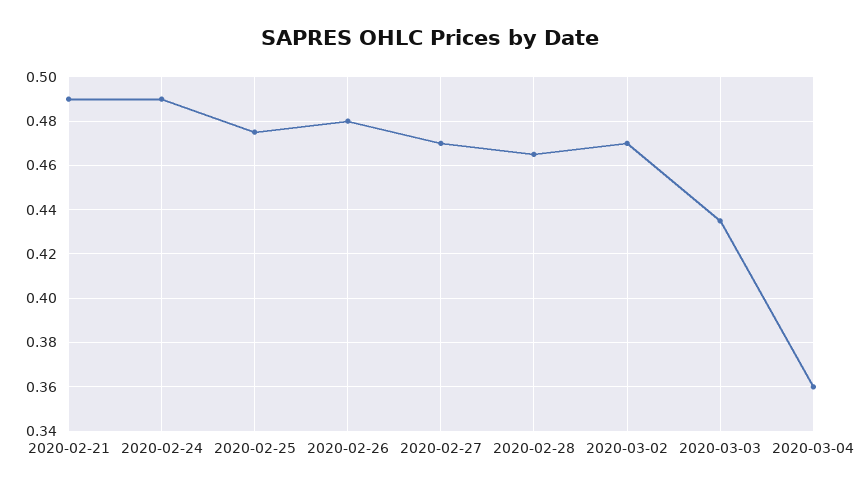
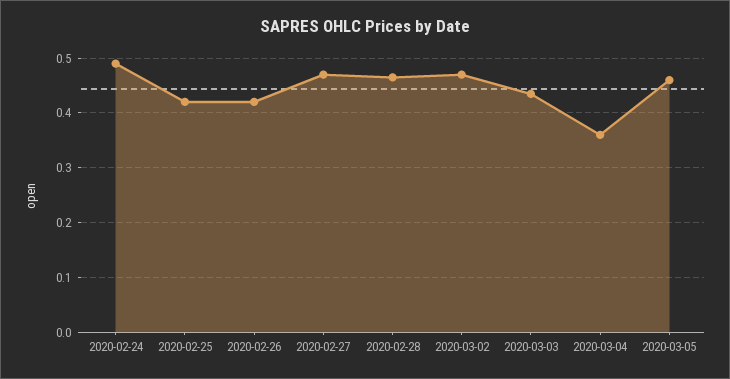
2020-02-21: 0.49 -> none
2020-02-25: 0.475 -> 0.42
2020-02-26: 0.48 -> 0.42
2020-03-05: none -> 0.46

